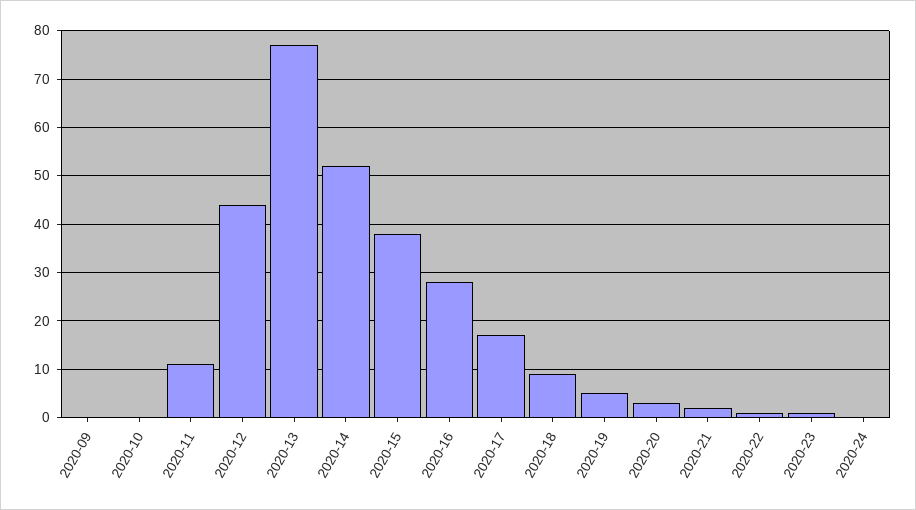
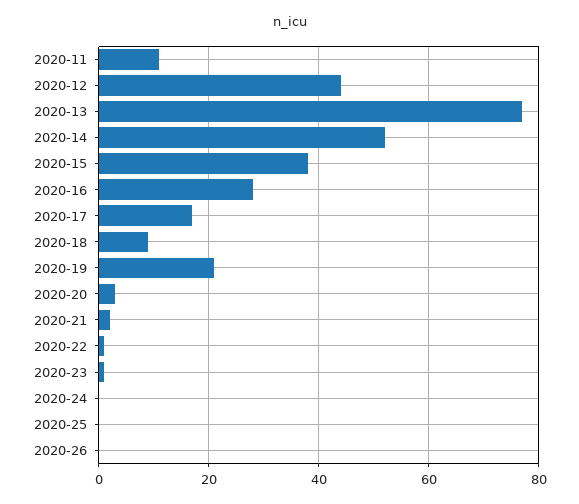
2020-09: 0 -> none
2020-10: 0 -> none
2020-19: 5 -> 20
2020-25: none -> 0
2020-26: none -> 0

